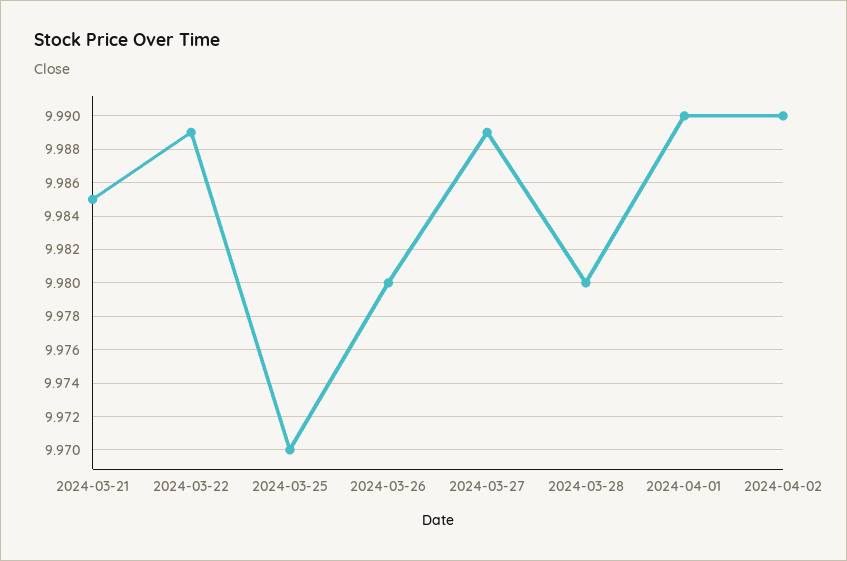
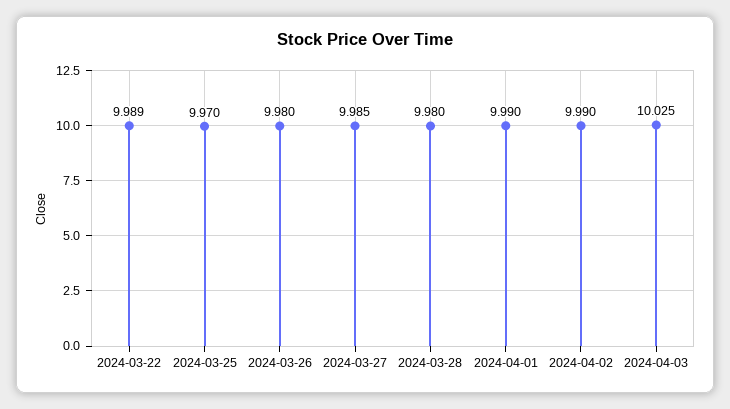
2024-03-21: 9.985 -> none
2024-03-27: 9.989 -> 9.985
2024-04-03: none -> 10.025

